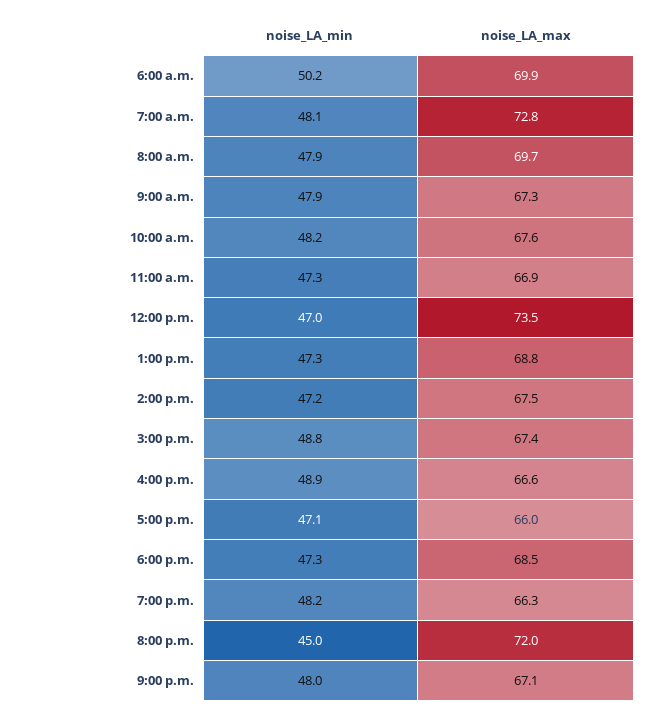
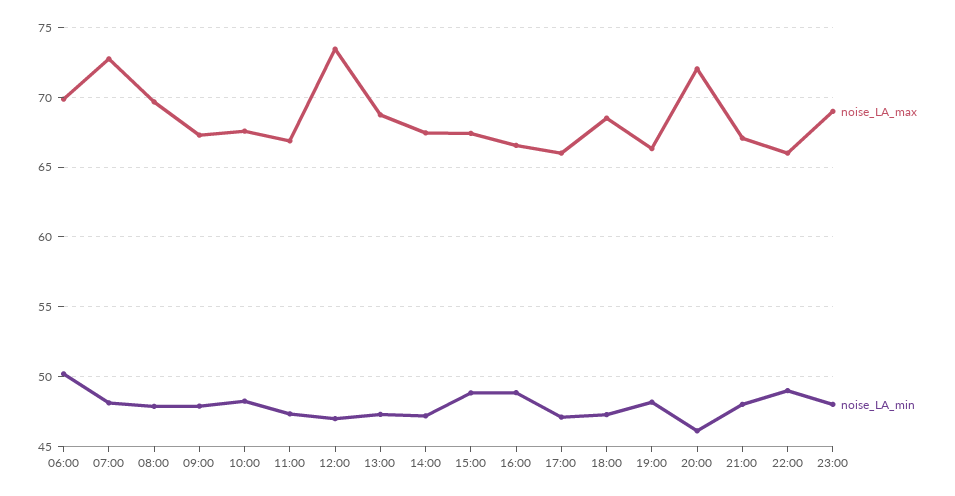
noise_LA_min, 8:00 p.m.: 45 -> 46
noise_LA_max, 22:00: none -> 66
noise_LA_min, 22:00: none -> 49
noise_LA_max, 23:00: none -> 69
noise_LA_min, 23:00: none -> 48

